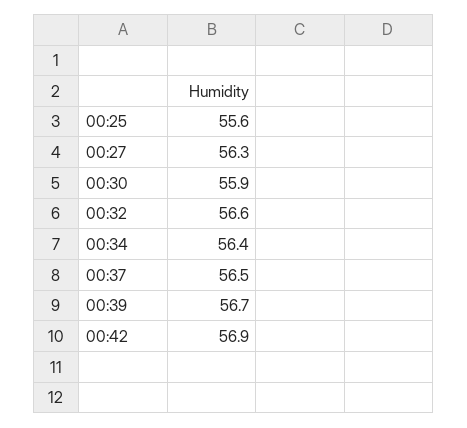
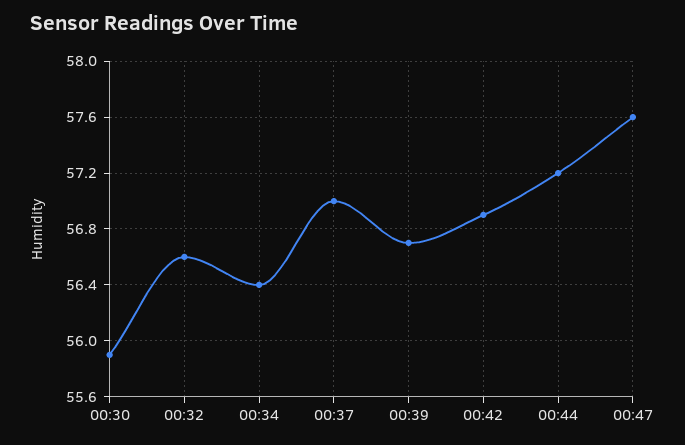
00:25: 55.6 -> none
00:27: 56.3 -> none
00:37: 56.5 -> 57
00:44: none -> 57.2
00:47: none -> 57.6

